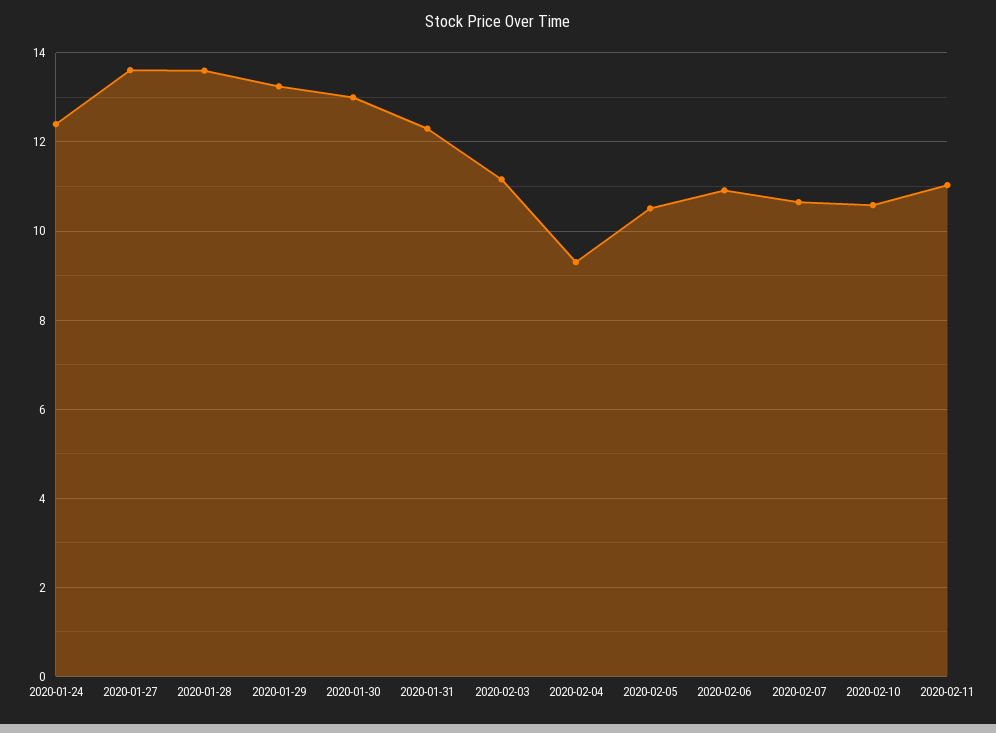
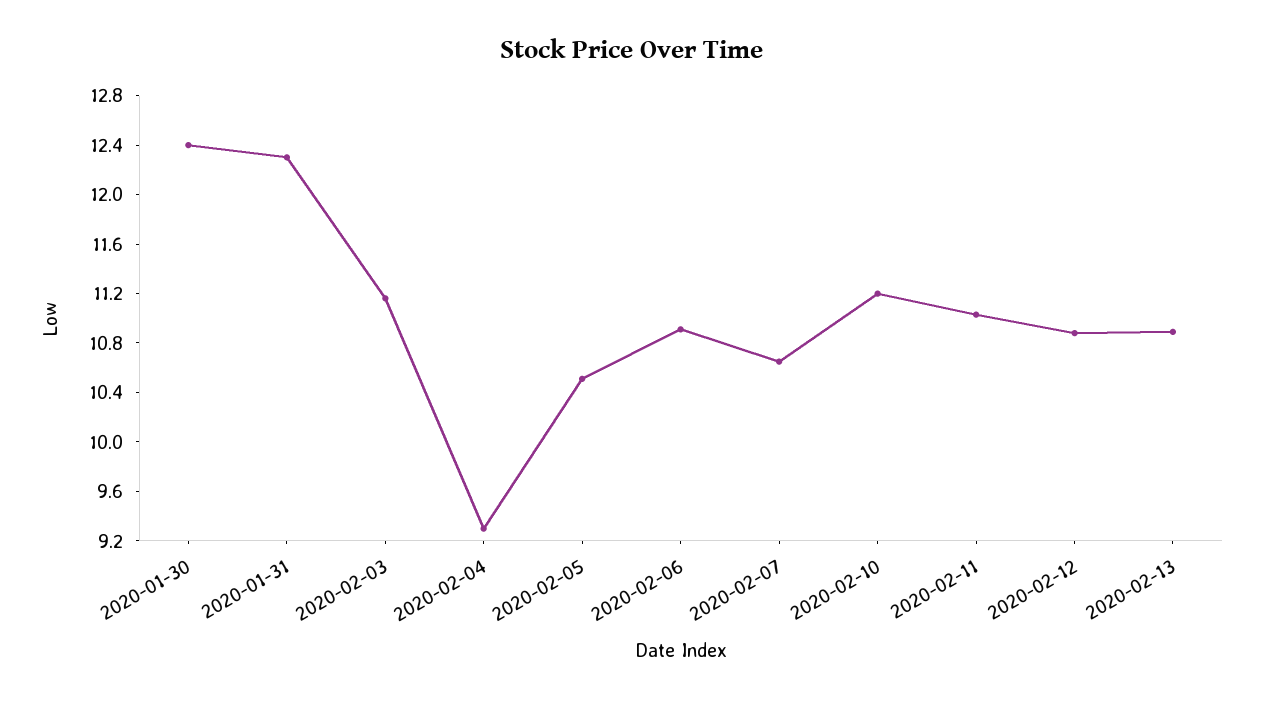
2020-01-24: 12.4 -> none
2020-01-27: 13.6 -> none
2020-01-28: 13.6 -> none
2020-01-29: 13.2 -> none
2020-01-30: 13 -> 12.4
2020-02-10: 10.6 -> 11.2
2020-02-12: none -> 10.9
2020-02-13: none -> 10.9

